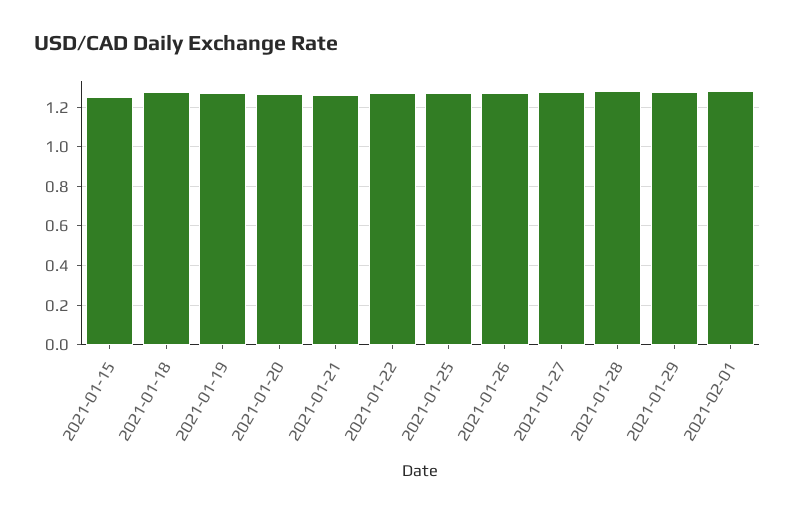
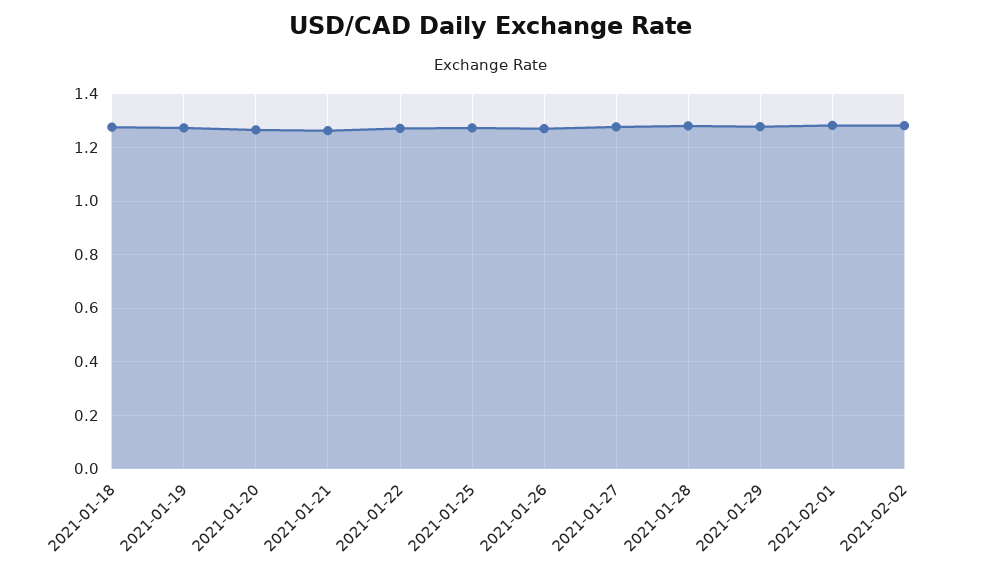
2021-01-15: 1.25 -> none
2021-02-02: none -> 1.275

